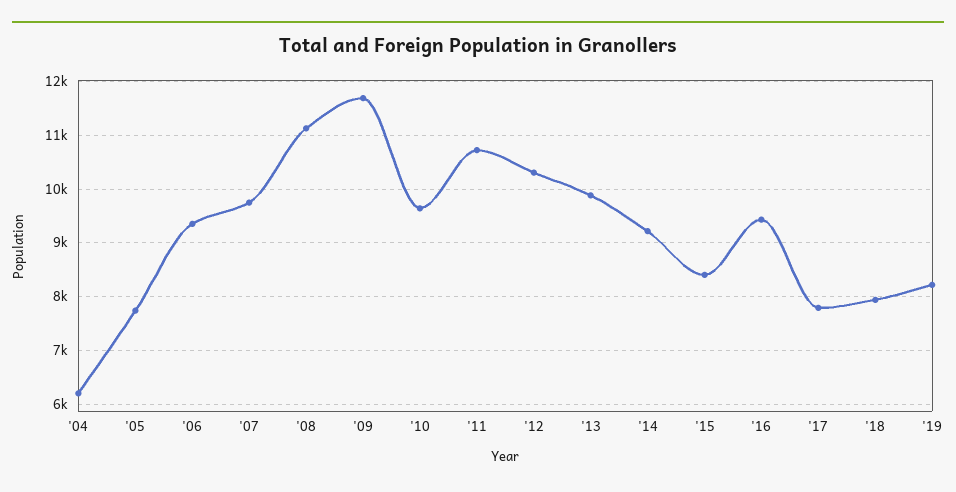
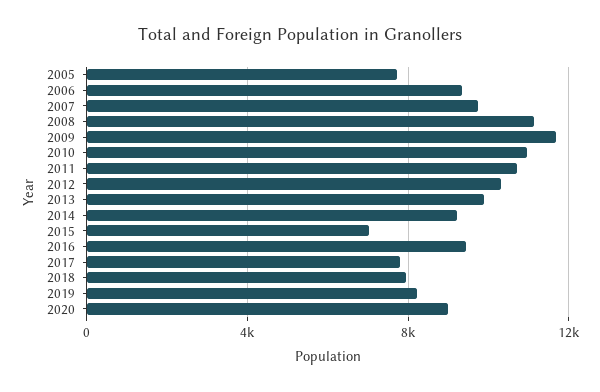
'04: 6200 -> none
'10: 9600 -> 11000
'15: 8400 -> 7000
2020: none -> 9000

